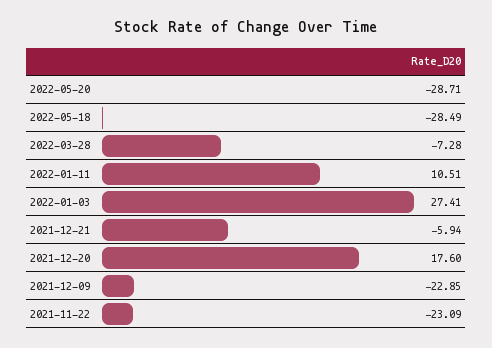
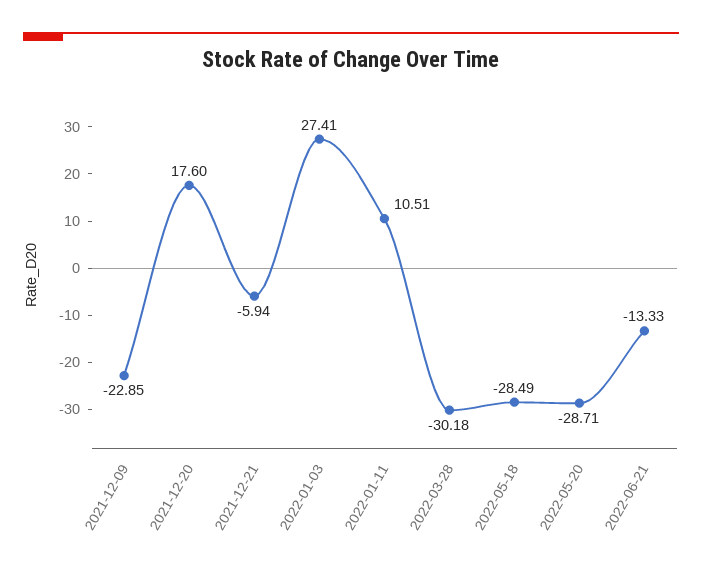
2022-03-28: -7.28 -> -30.18
2021-11-22: -23.09 -> none
2022-06-21: none -> -13.33

